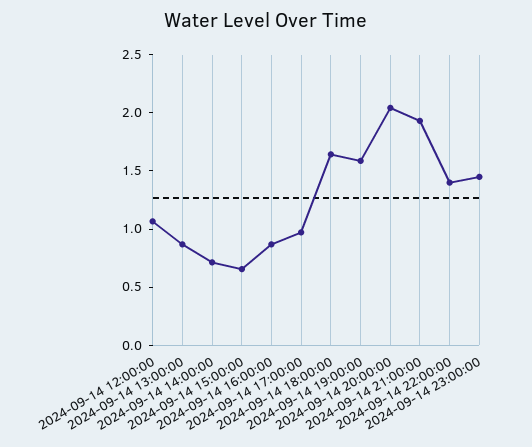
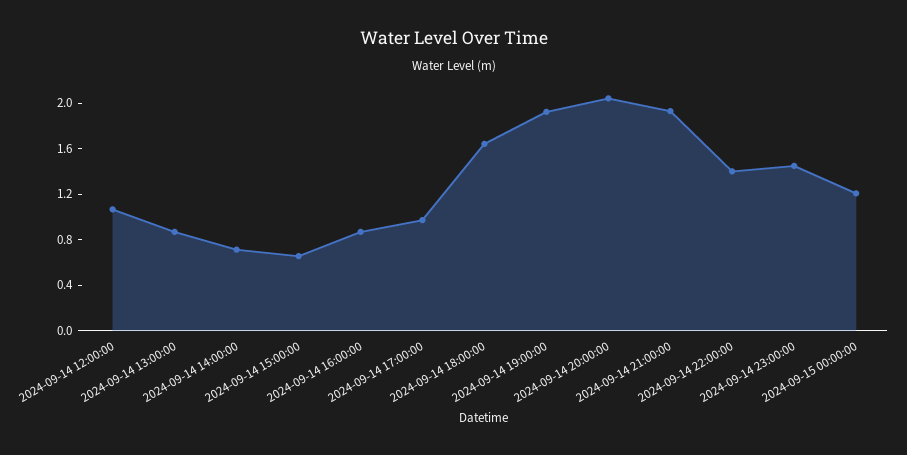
2024-09-14 19:00:00: 1.6 -> 1.9
2024-09-15 00:00:00: none -> 1.2

